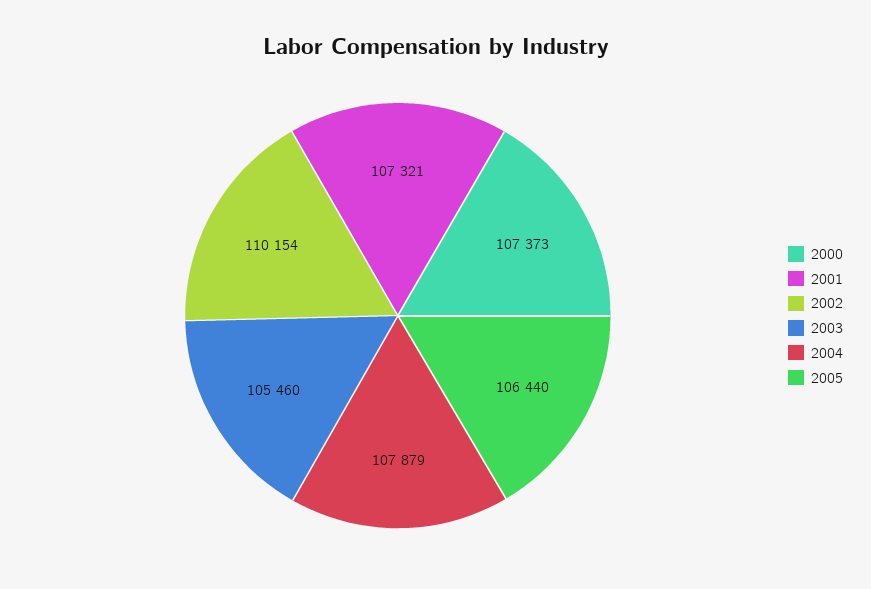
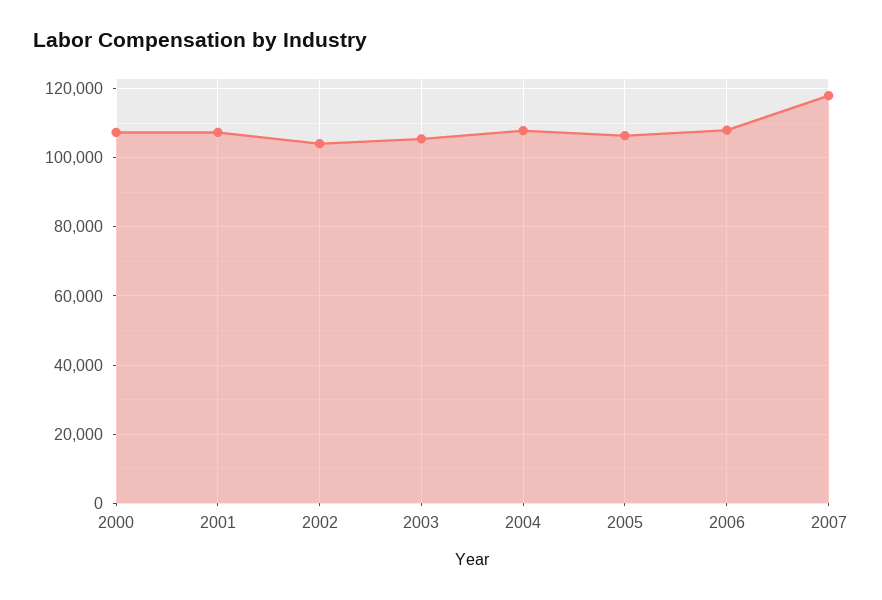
2002: 110154 -> 104000
2006: none -> 108000
2007: none -> 118000

